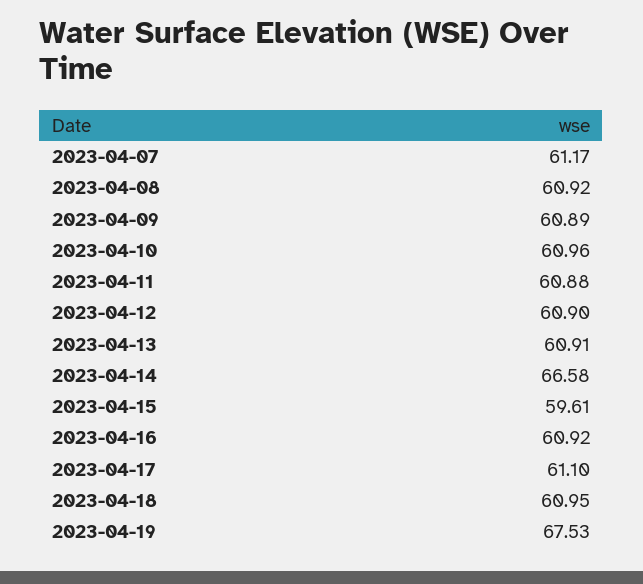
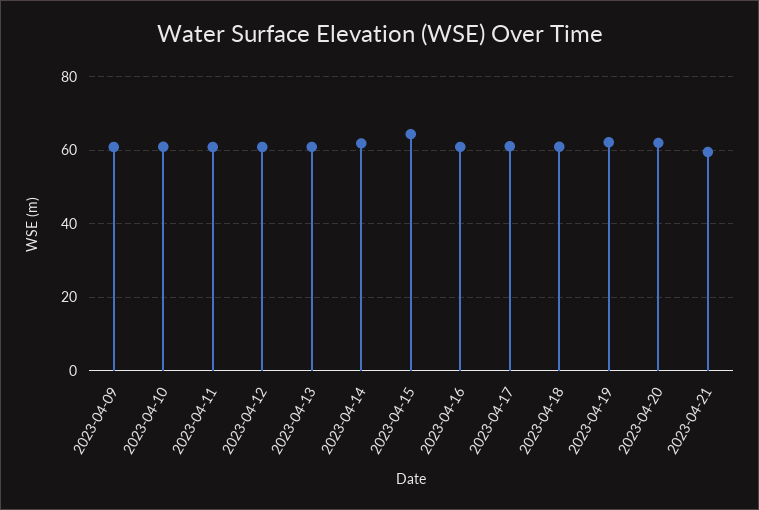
2023-04-07: 61.17 -> none
2023-04-08: 60.92 -> none
2023-04-14: 66.58 -> 62
2023-04-15: 59.61 -> 64
2023-04-19: 67.53 -> 62
2023-04-20: none -> 62
2023-04-21: none -> 60

